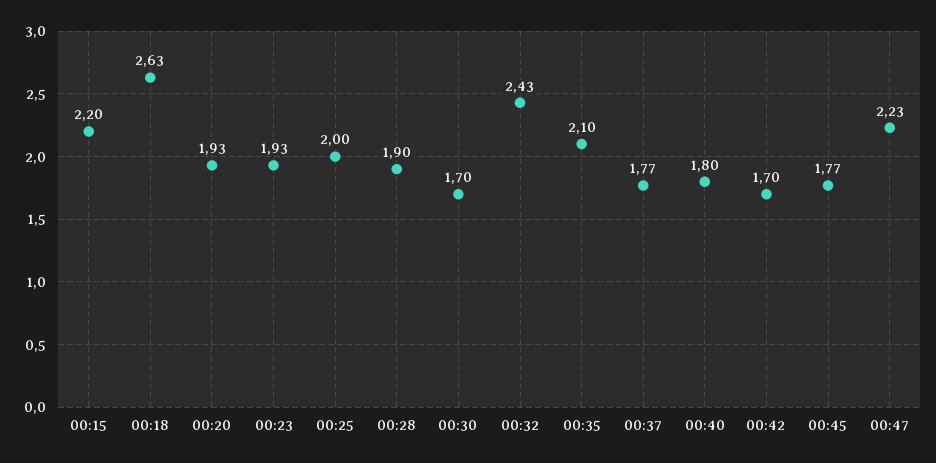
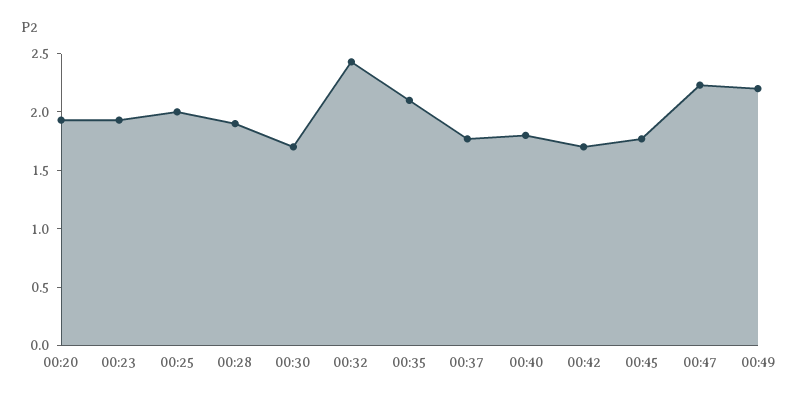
00:15: 2.2 -> none
00:18: 2.63 -> none
00:49: none -> 2.2

